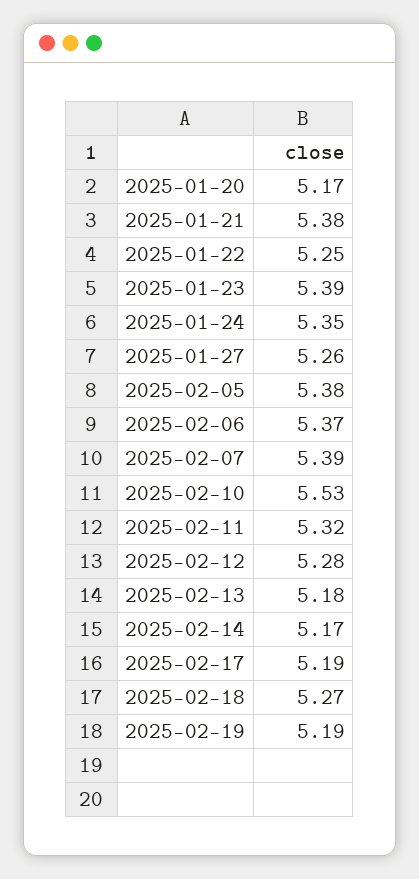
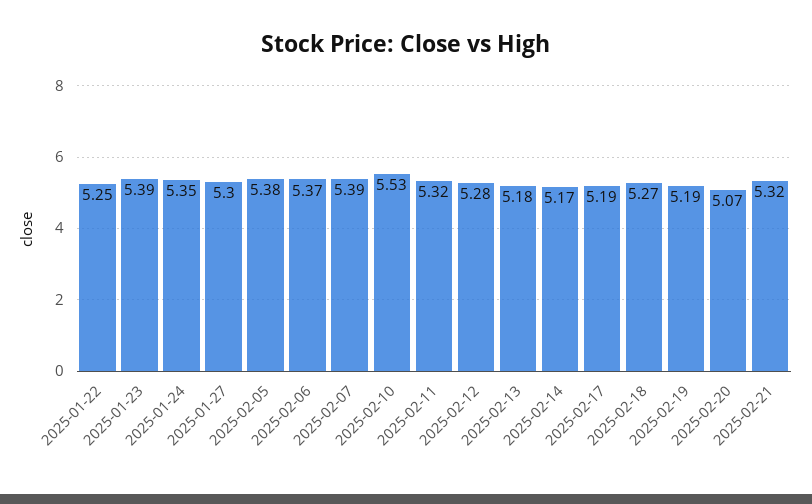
2025-01-20: 5.17 -> none
2025-01-21: 5.38 -> none
2025-01-27: 5.26 -> 5.3
2025-02-20: none -> 5.07
2025-02-21: none -> 5.32

